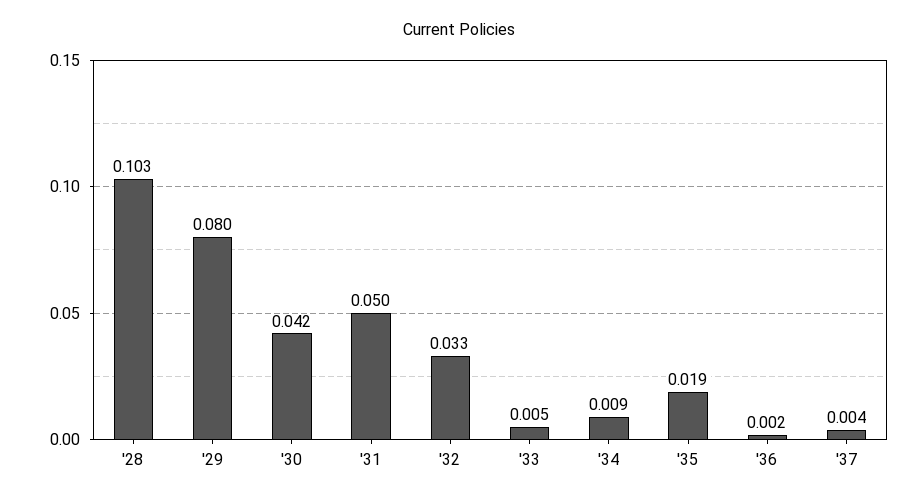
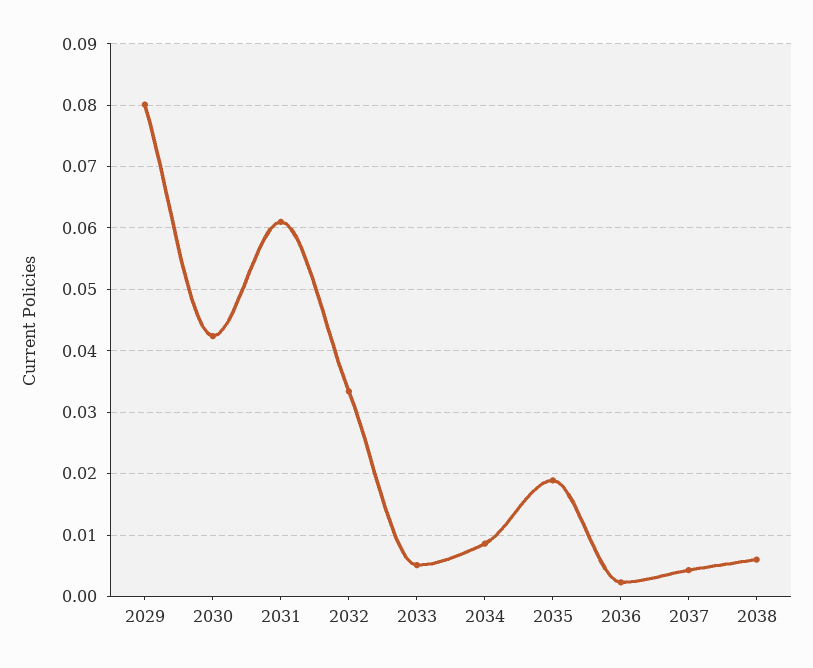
'28: 0.103 -> none
'31: 0.05 -> 0.061
2038: none -> 0.006

